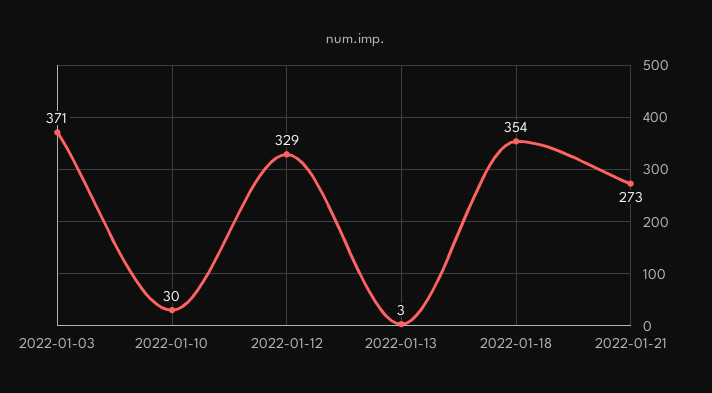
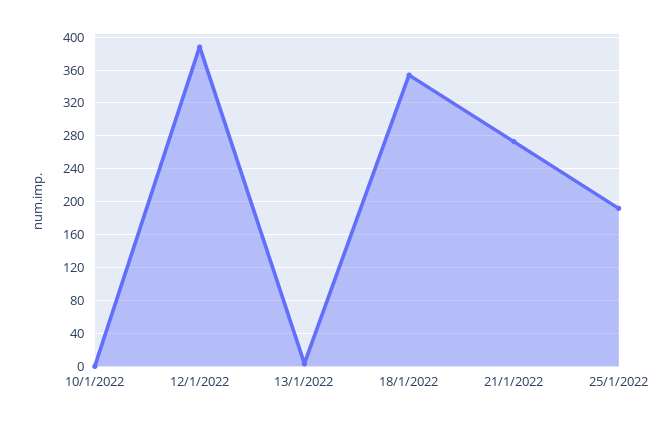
2022-01-03: 371 -> none
2022-01-10: 30 -> 0
2022-01-12: 329 -> 390
25/1/2022: none -> 190

